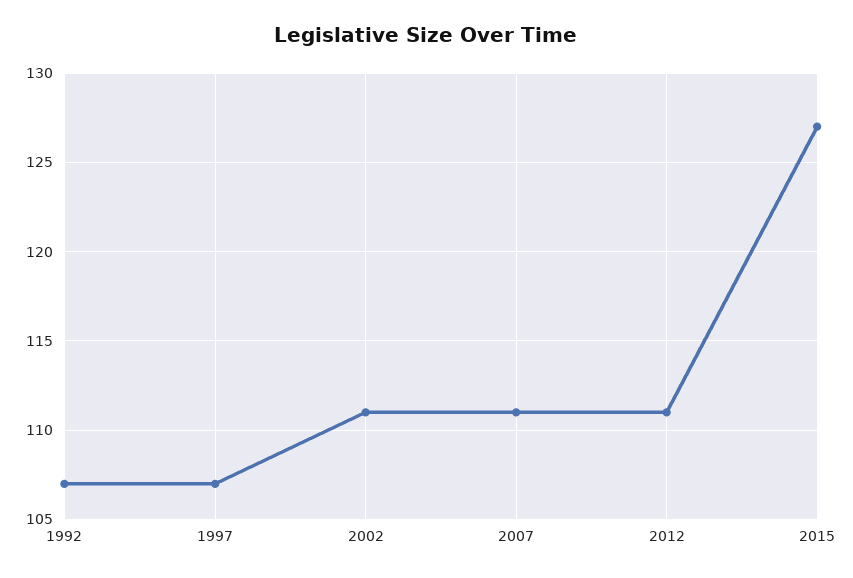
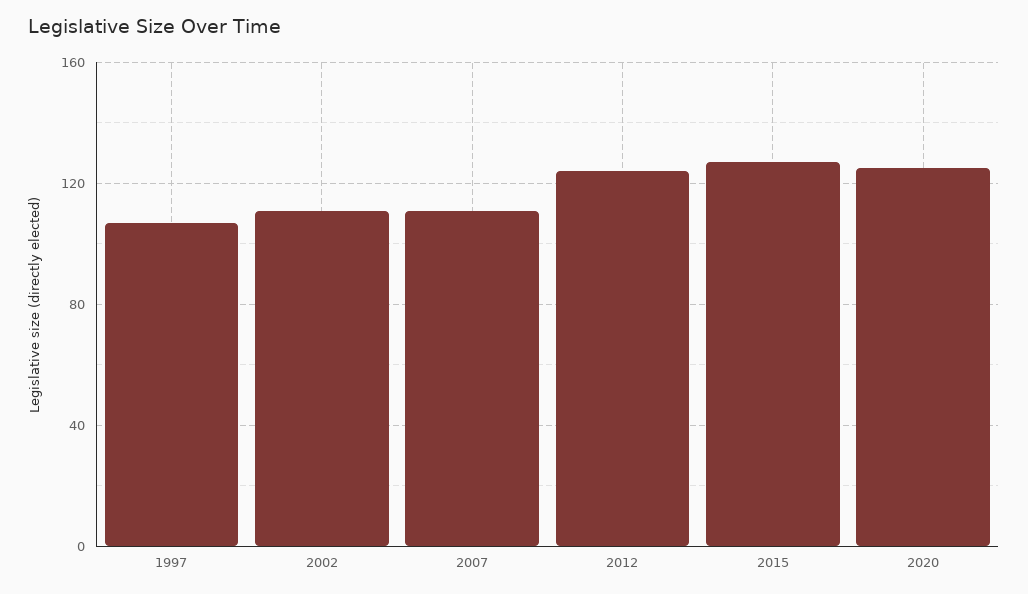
1992: 107 -> none
2012: 111 -> 125
2020: none -> 125

